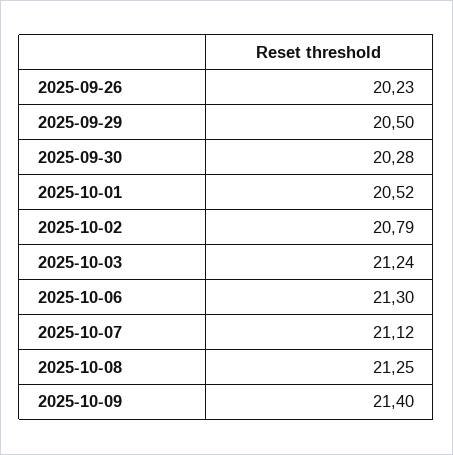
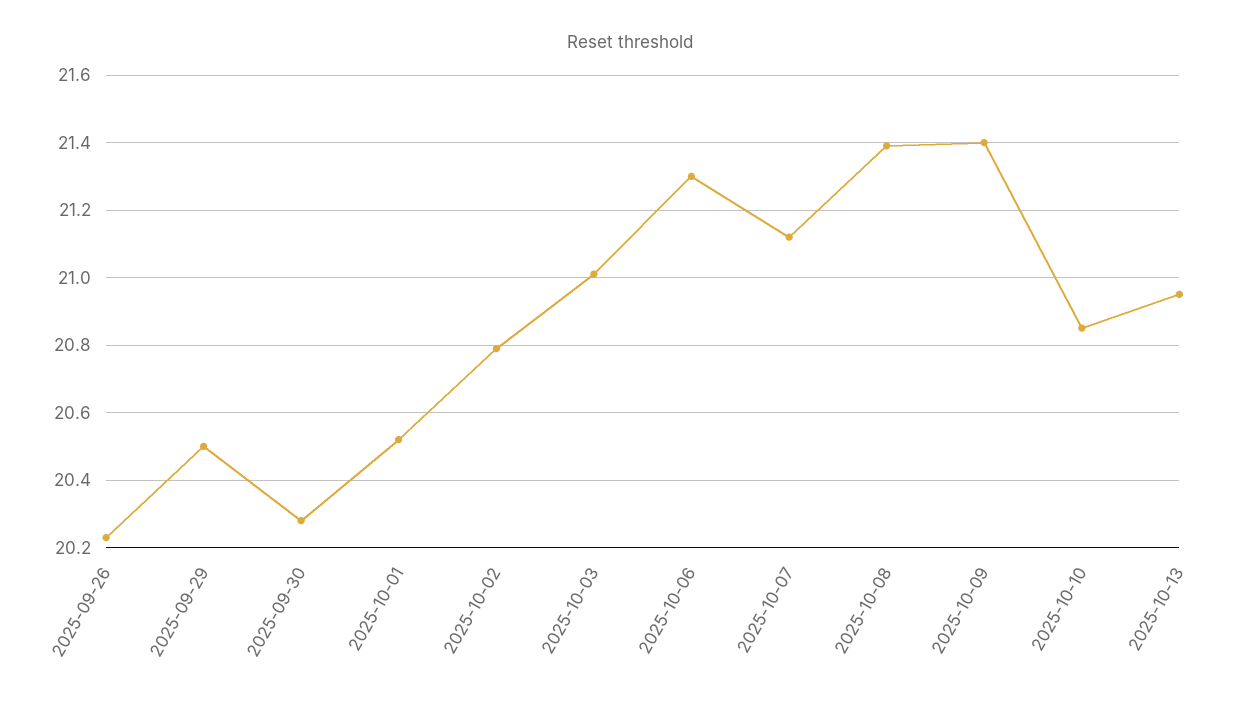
2025-10-03: 21.24 -> 21
2025-10-08: 21.25 -> 21.4
2025-10-10: none -> 20.85
2025-10-13: none -> 20.95

